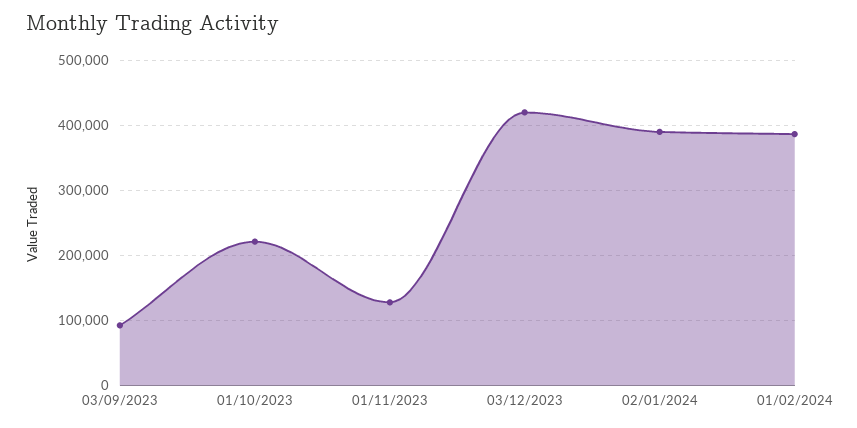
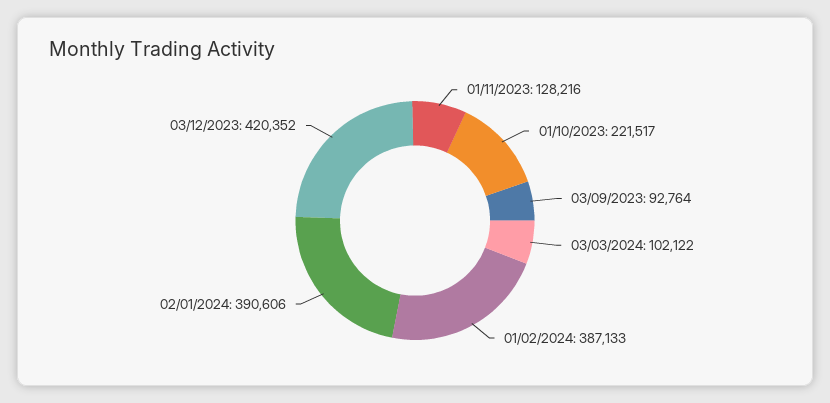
03/03/2024: none -> 102122

